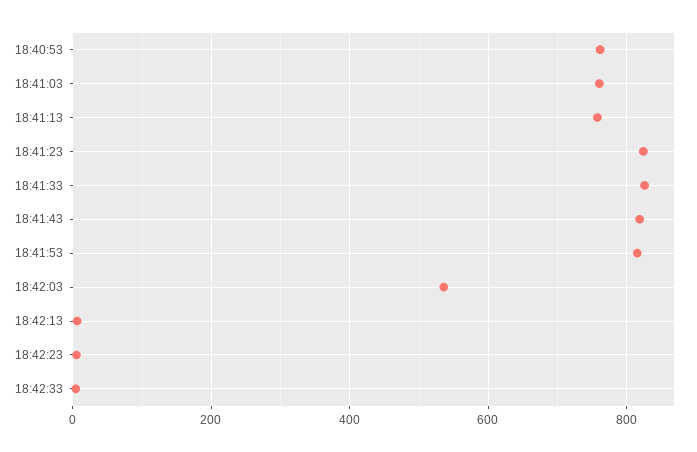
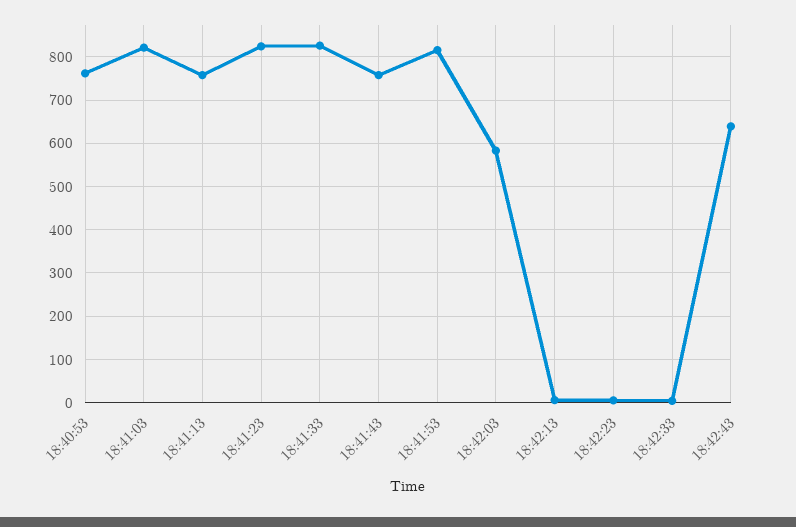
18:41:03: 760 -> 820
18:41:43: 820 -> 760
18:42:03: 540 -> 580
18:42:43: none -> 640

